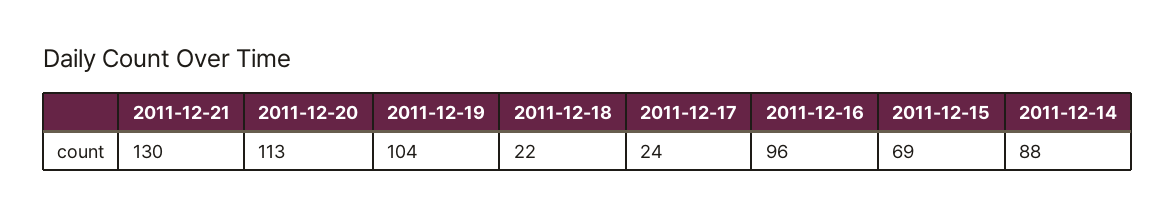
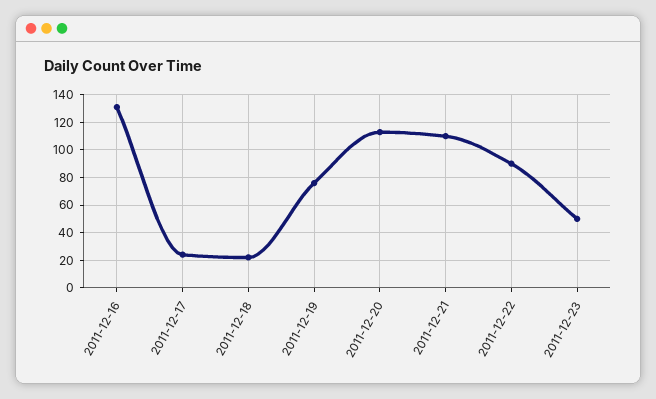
2011-12-21: 130 -> 110
2011-12-19: 104 -> 75
2011-12-16: 96 -> 130
2011-12-15: 69 -> none
2011-12-14: 88 -> none
2011-12-22: none -> 90
2011-12-23: none -> 50

